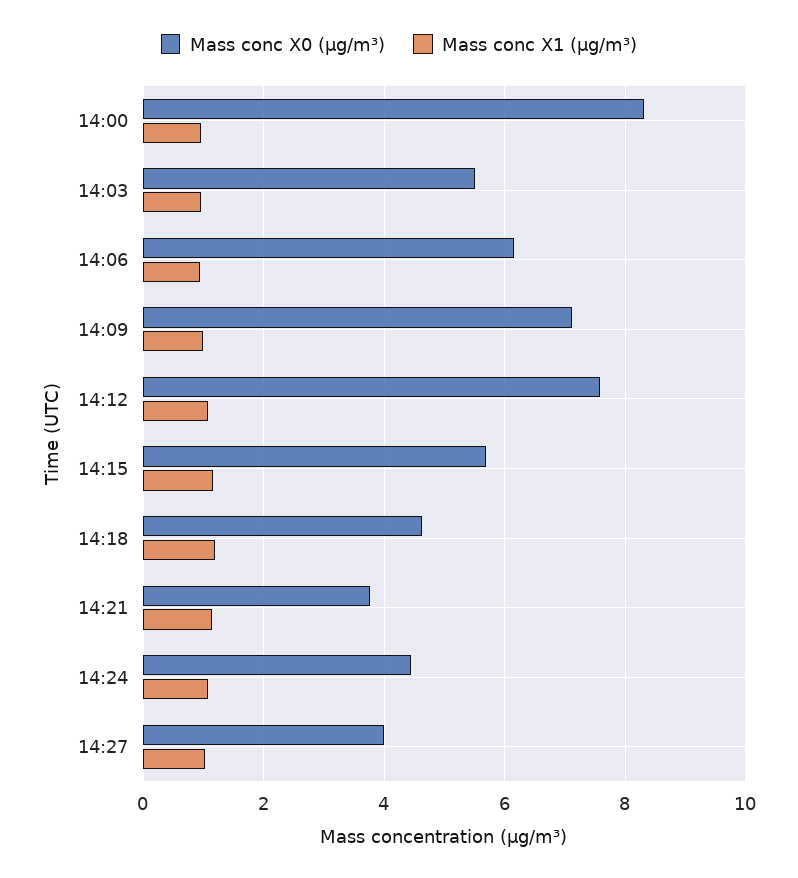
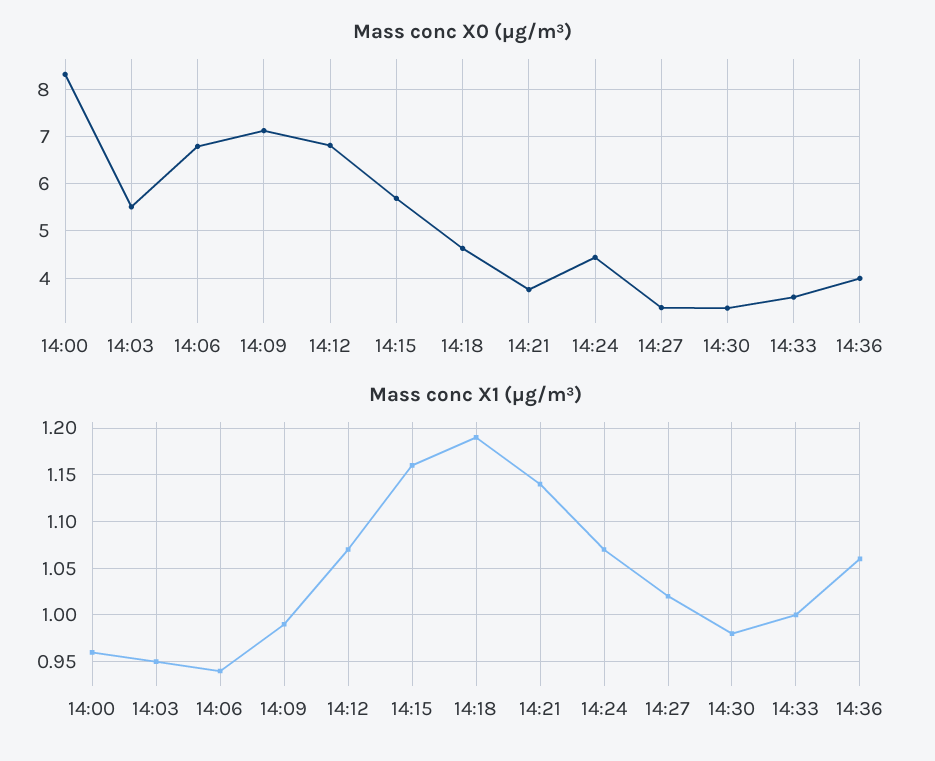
Mass conc X0 (μg/m³), 14:06: 6.2 -> 6.8
Mass conc X0 (μg/m³), 14:12: 7.6 -> 6.8
Mass conc X0 (μg/m³), 14:27: 4 -> 3.4
Mass conc X0 (μg/m³), 14:30: none -> 3.4
Mass conc X0 (μg/m³), 14:33: none -> 3.6
Mass conc X0 (μg/m³), 14:36: none -> 4
Mass conc X1 (μg/m³), 14:30: none -> 0.98
Mass conc X1 (μg/m³), 14:33: none -> 1
Mass conc X1 (μg/m³), 14:36: none -> 1.06

